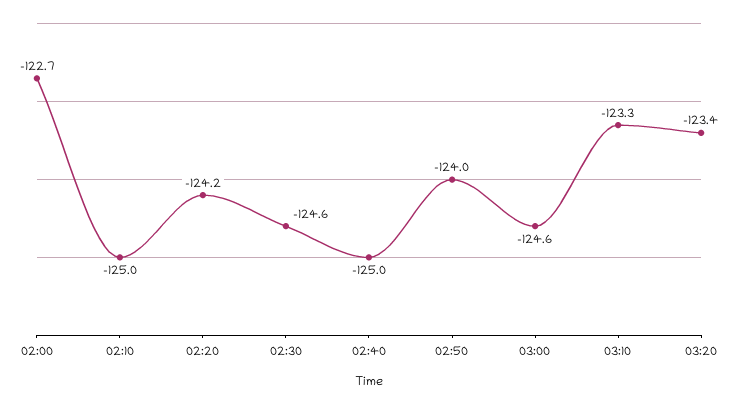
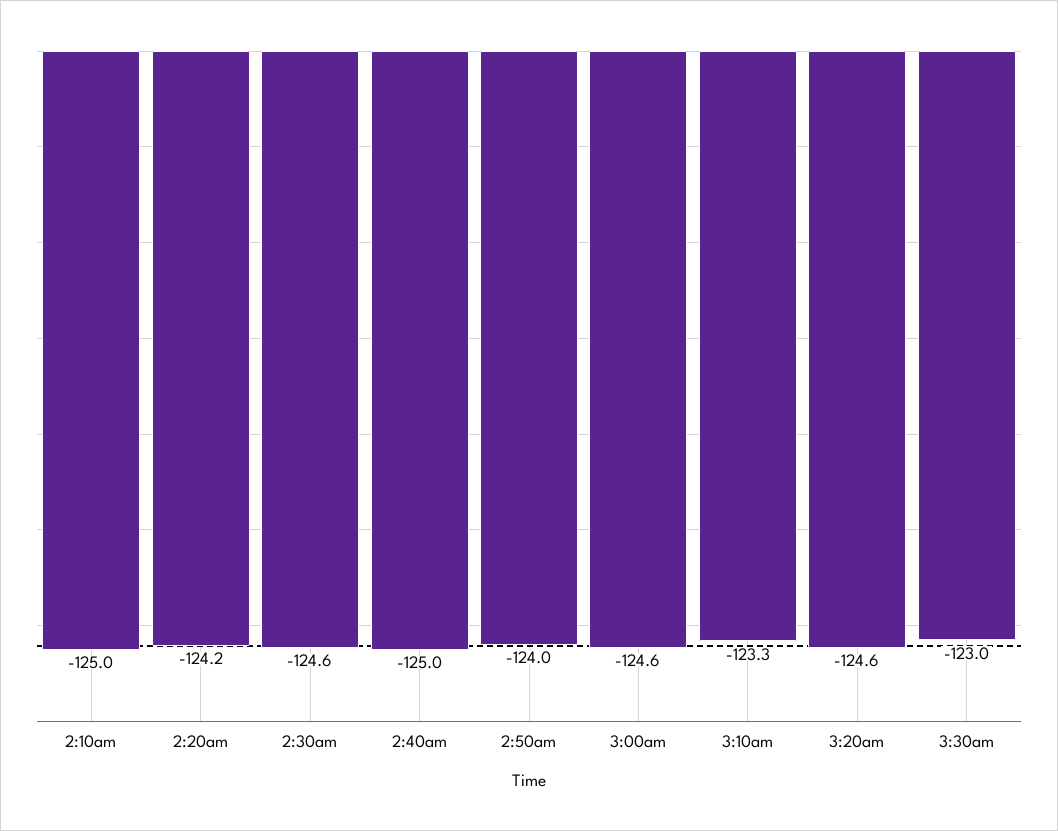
02:00: -122.7 -> none
03:20: -123.4 -> -124.6
3:30am: none -> -123

